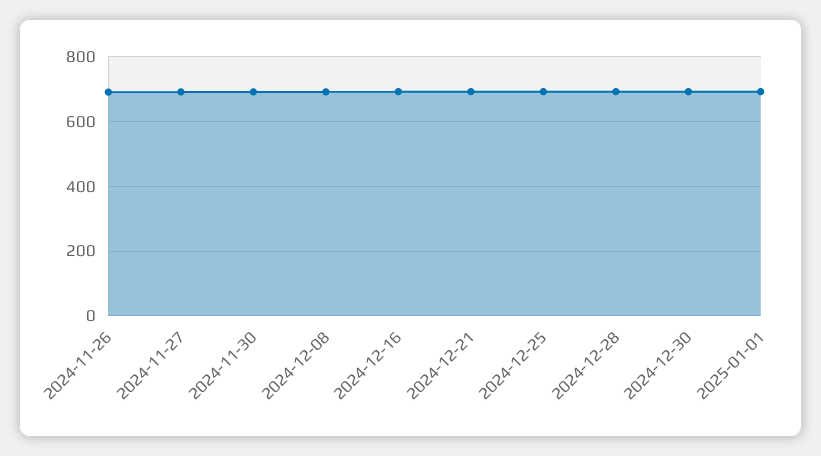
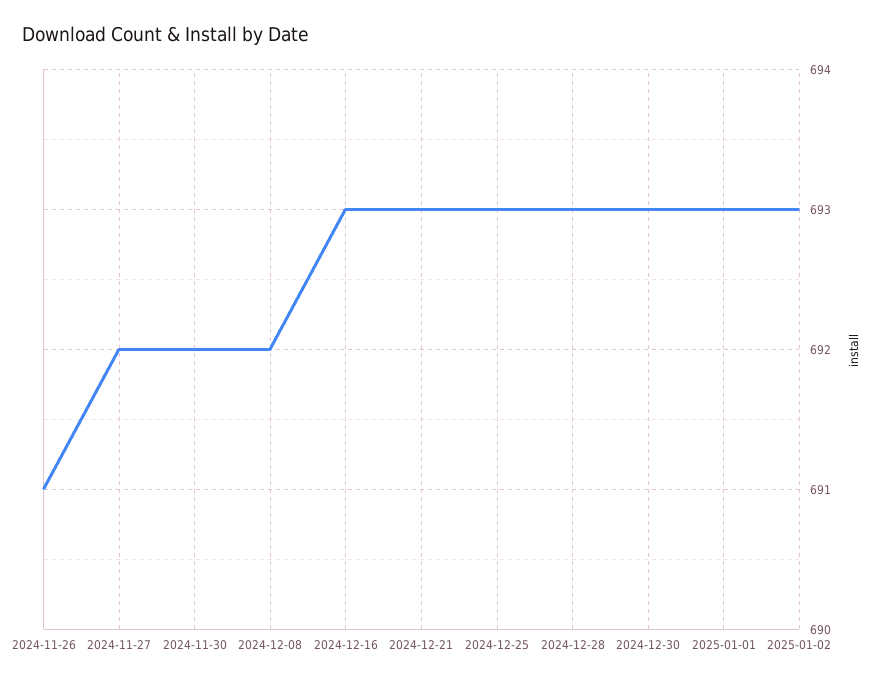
2025-01-02: none -> 693

